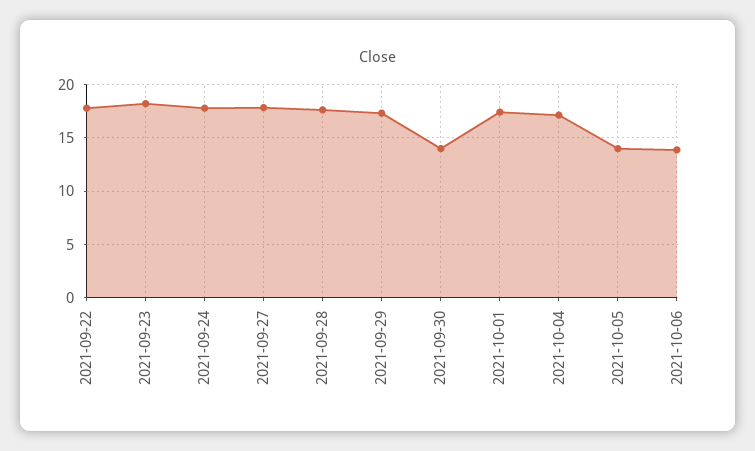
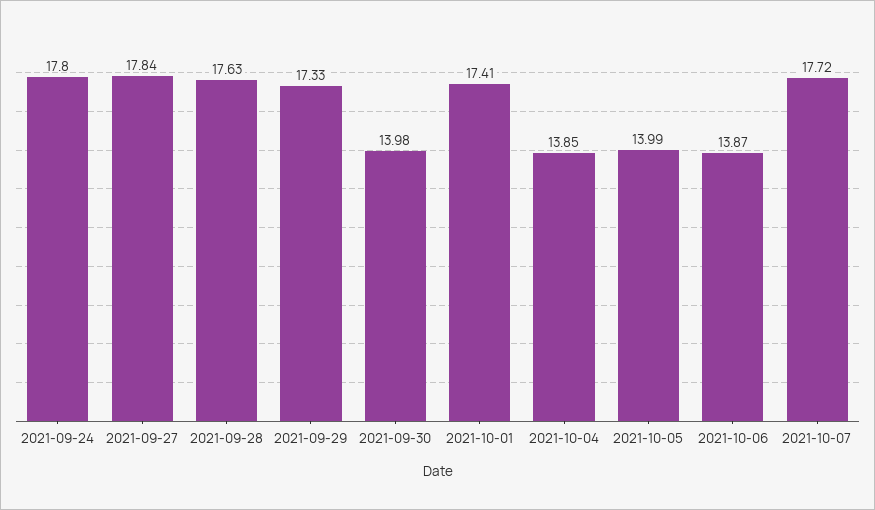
2021-09-22: 18 -> none
2021-09-23: 18 -> none
2021-10-04: 17 -> 13.85
2021-10-07: none -> 17.72

